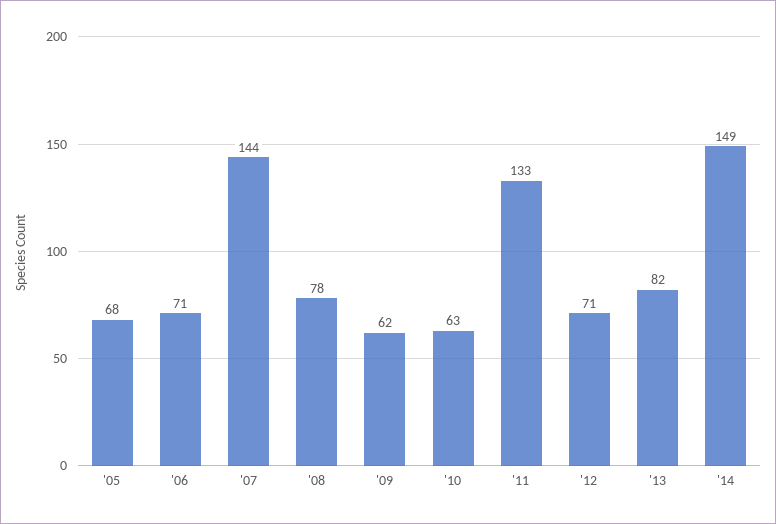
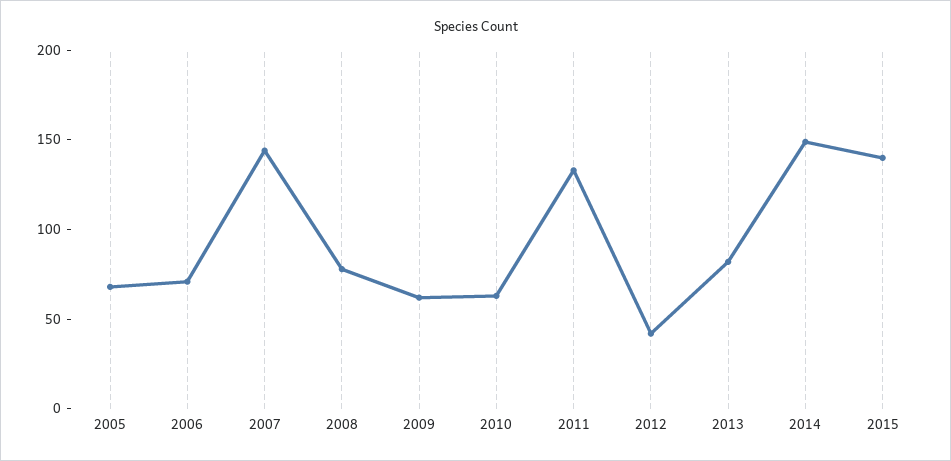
'12: 71 -> 40
2015: none -> 140

